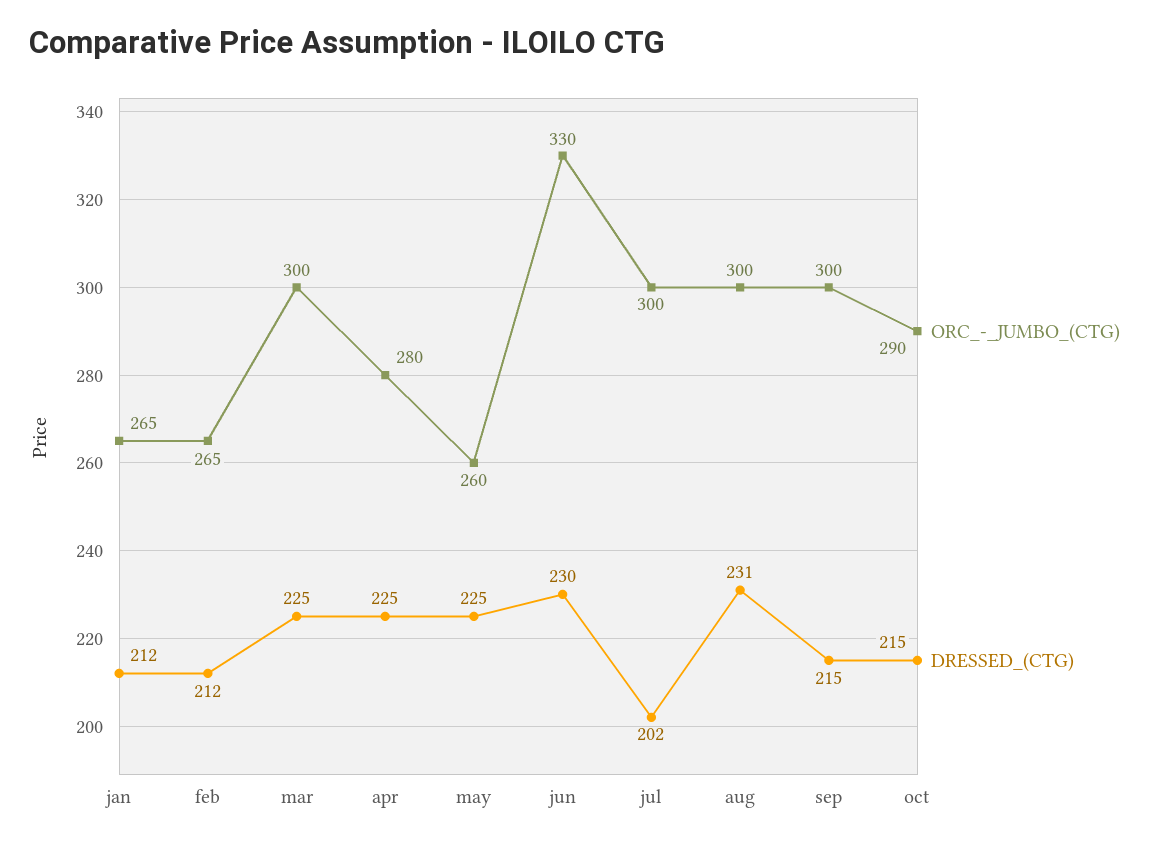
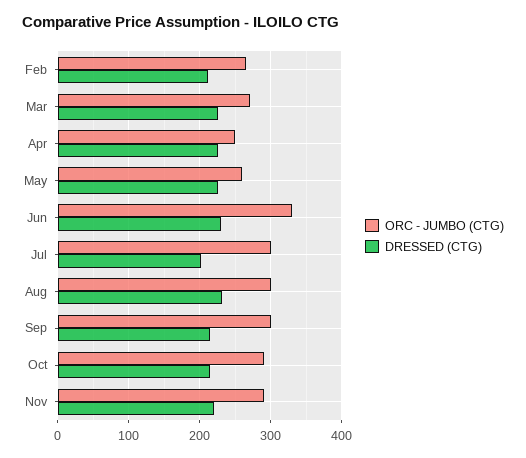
ORC_-_JUMBO_(CTG), jan: 265 -> none
DRESSED_(CTG), jan: 212 -> none
ORC_-_JUMBO_(CTG), mar: 300 -> 270
ORC_-_JUMBO_(CTG), apr: 280 -> 250
ORC_-_JUMBO_(CTG), Nov: none -> 290
DRESSED_(CTG), Nov: none -> 220

